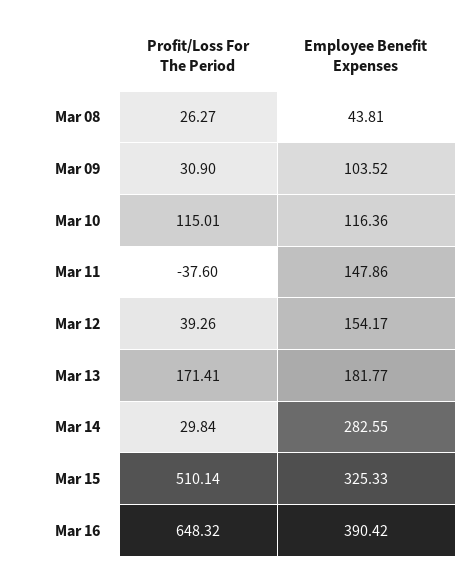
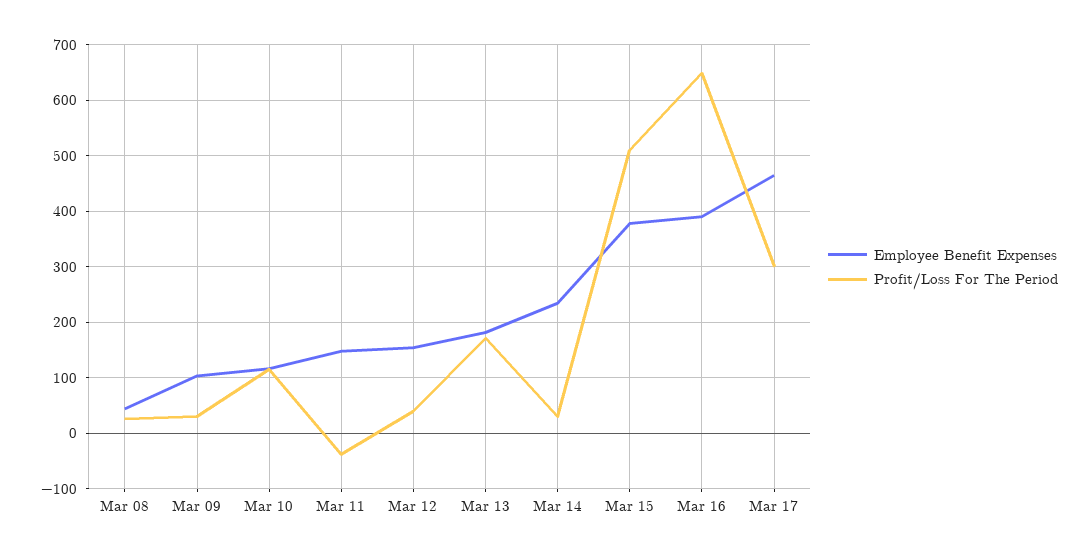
Employee Benefit Expenses, Mar 14: 282.55 -> 240
Employee Benefit Expenses, Mar 15: 325.33 -> 380
Employee Benefit Expenses, Mar 17: none -> 460
Profit/Loss For The Period, Mar 17: none -> 300

